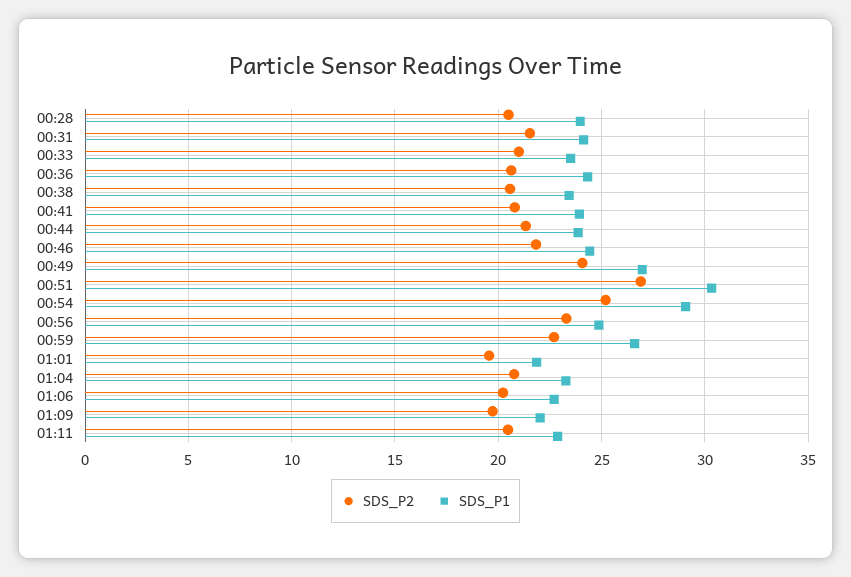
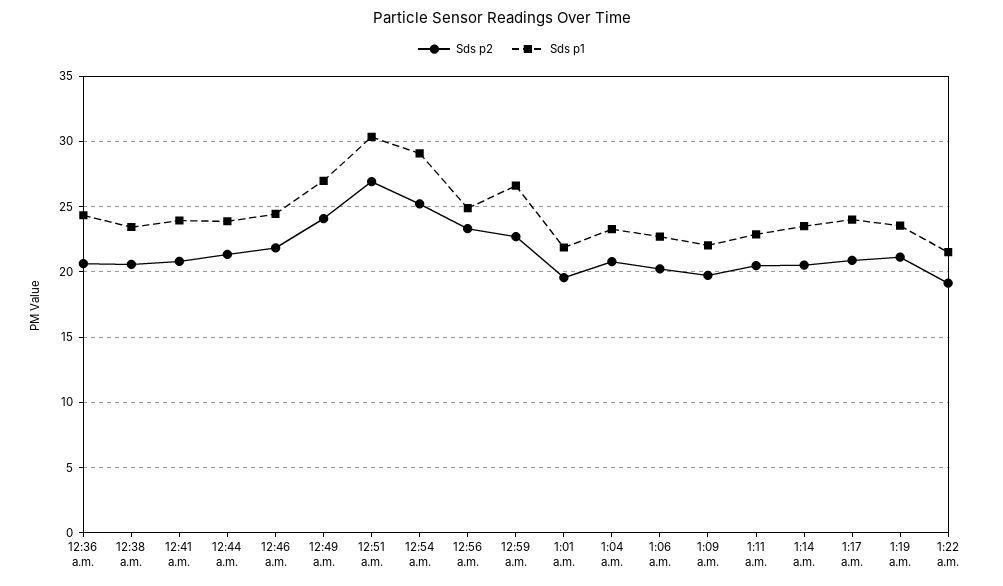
SDS_P2, 00:28: 20.5 -> none
SDS_P1, 00:28: 24 -> none
SDS_P2, 00:31: 21.5 -> none
SDS_P1, 00:31: 24 -> none
SDS_P2, 00:33: 21 -> none
SDS_P1, 00:33: 23.5 -> none
SDS_P2, 1:14 a.m.: none -> 20.5
SDS_P1, 1:14 a.m.: none -> 23.5
SDS_P2, 1:17 a.m.: none -> 21
SDS_P1, 1:17 a.m.: none -> 24
SDS_P2, 1:19 a.m.: none -> 21
SDS_P1, 1:19 a.m.: none -> 23.5
SDS_P2, 1:22 a.m.: none -> 19
SDS_P1, 1:22 a.m.: none -> 21.5

